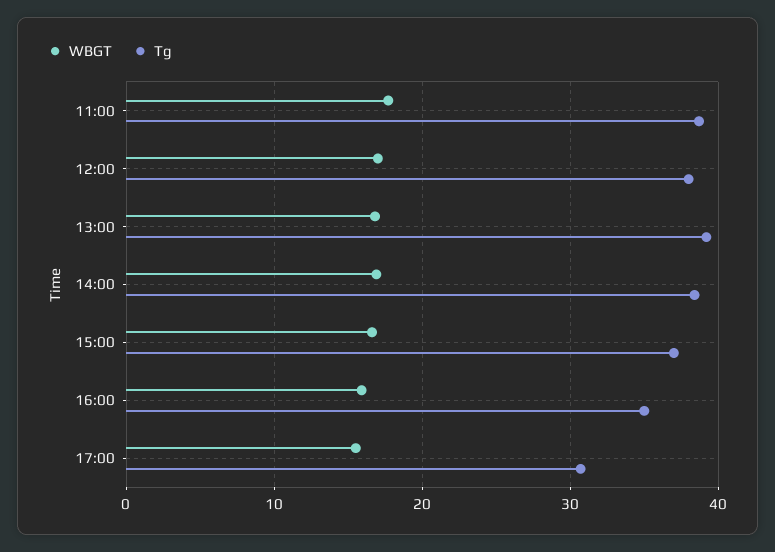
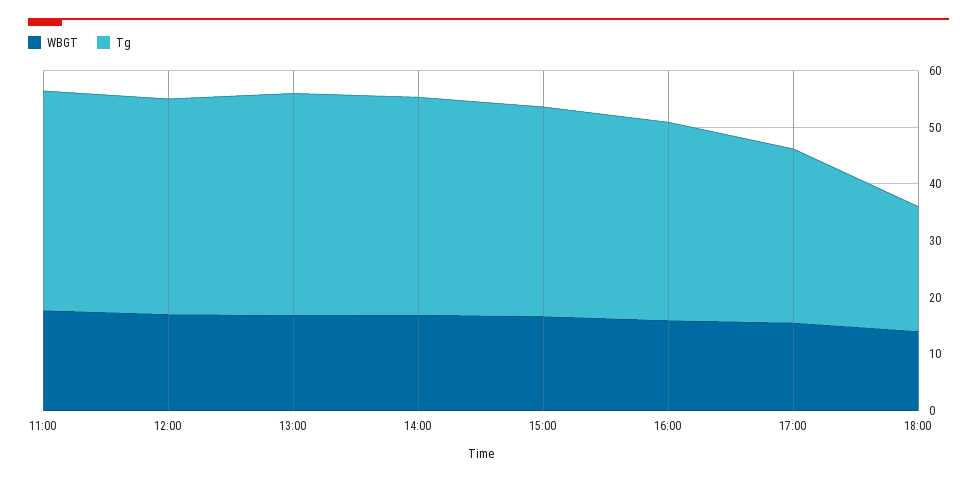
WBGT, 18:00: none -> 14
Tg, 18:00: none -> 22

